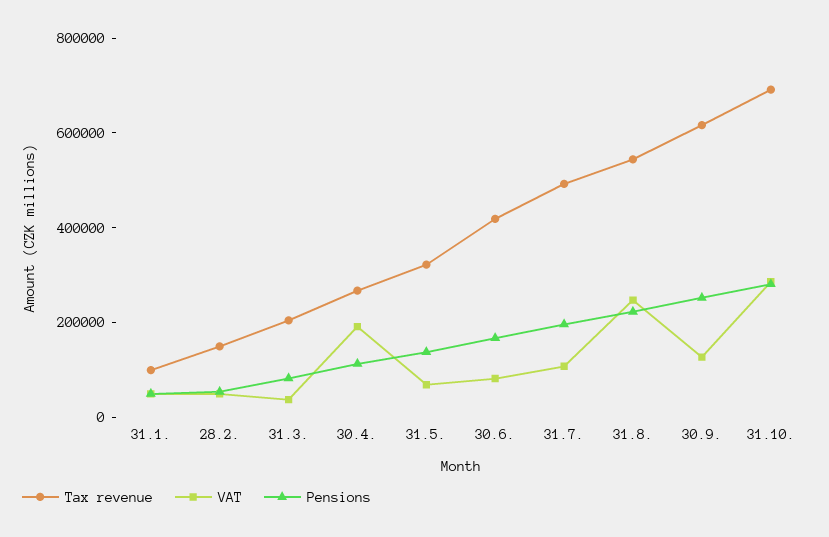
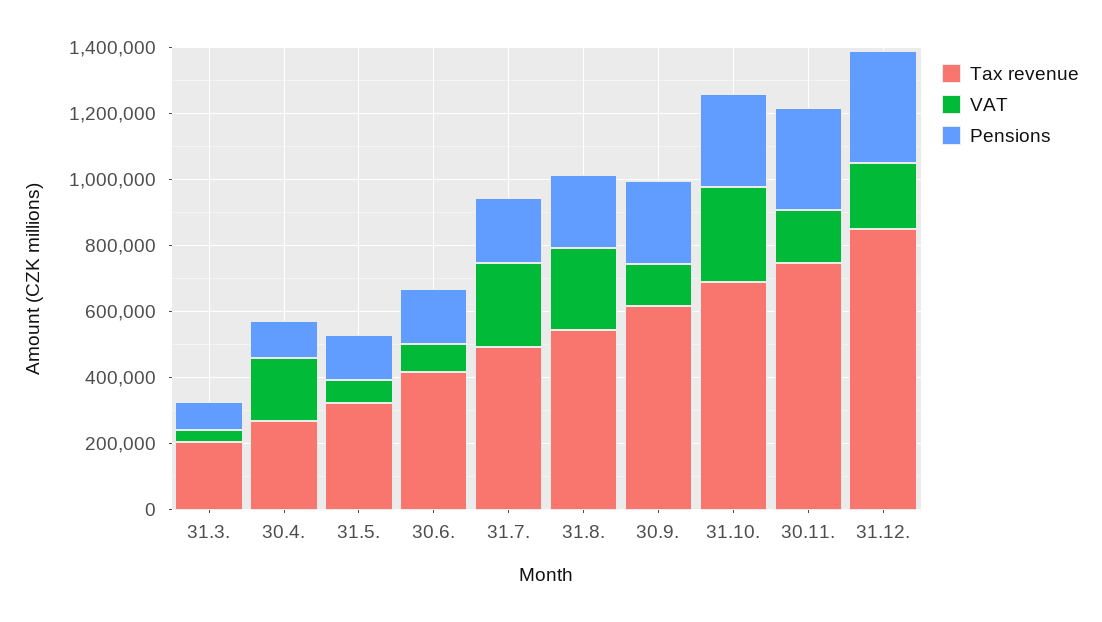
Tax revenue, 31.1.: 100000 -> none
VAT, 31.1.: 50000 -> none
Pensions, 31.1.: 50000 -> none
Tax revenue, 28.2.: 150000 -> none
VAT, 28.2.: 50000 -> none
Pensions, 28.2.: 50000 -> none
VAT, 31.7.: 100000 -> 250000
Tax revenue, 30.11.: none -> 750000
VAT, 30.11.: none -> 150000
Pensions, 30.11.: none -> 300000
Tax revenue, 31.12.: none -> 850000
VAT, 31.12.: none -> 200000
Pensions, 31.12.: none -> 350000

